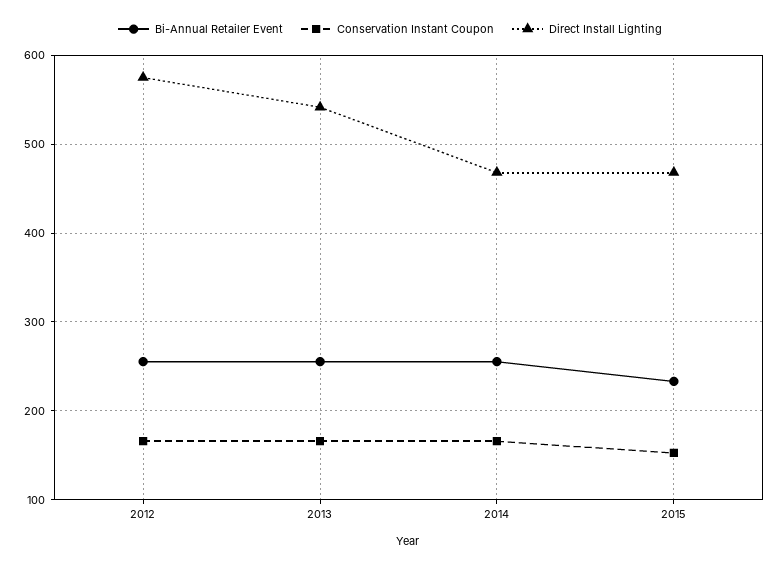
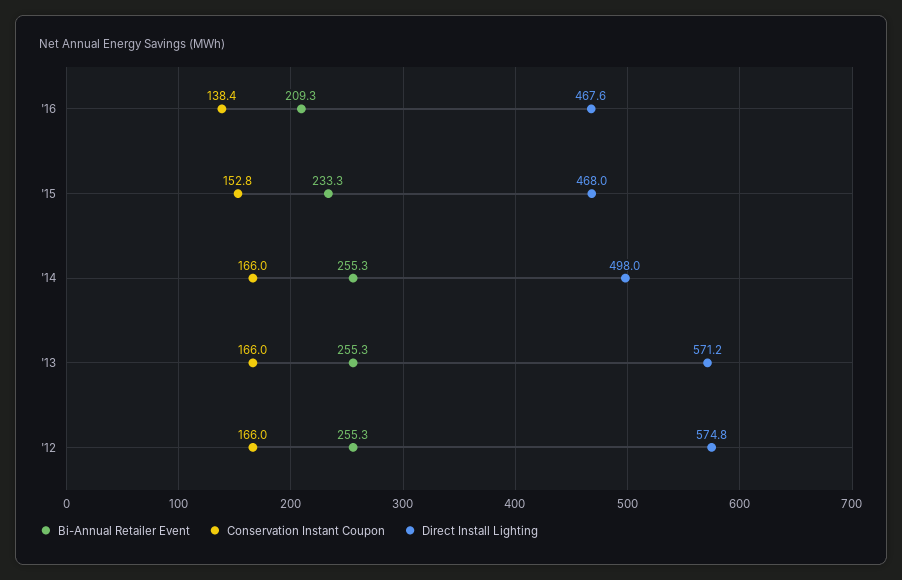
Direct Install Lighting, 2013: 540 -> 571.2
Direct Install Lighting, 2014: 470 -> 498
Bi-Annual Retailer Event, '16: none -> 209.3
Conservation Instant Coupon, '16: none -> 138.4
Direct Install Lighting, '16: none -> 467.6

